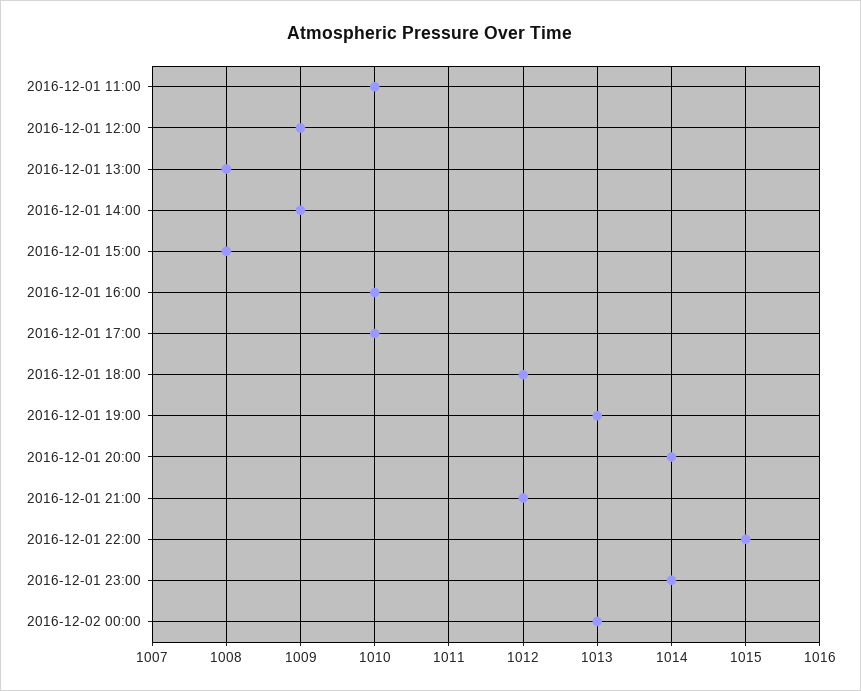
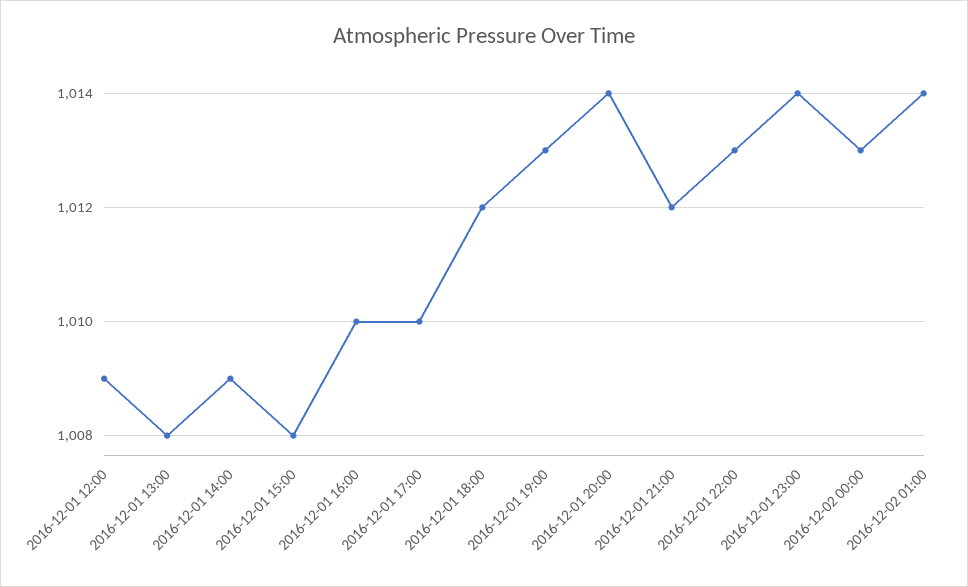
2016-12-01 11:00: 1010 -> none
2016-12-01 22:00: 1015 -> 1013
2016-12-02 01:00: none -> 1014

